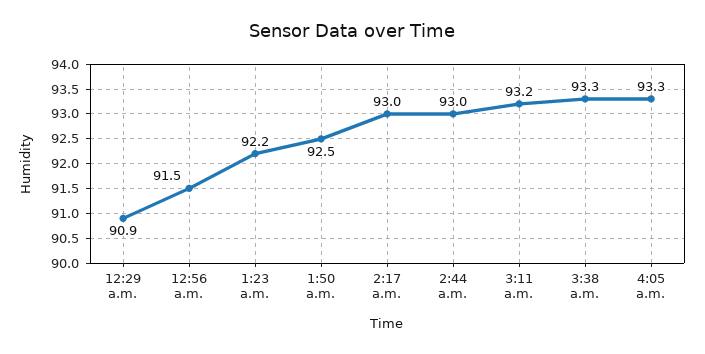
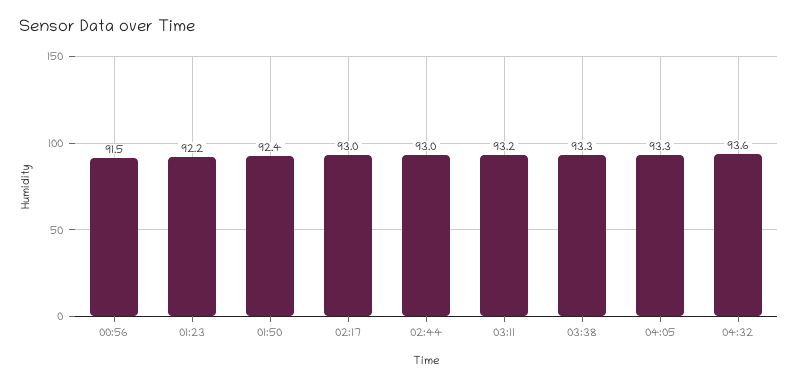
12:29 a.m.: 90.9 -> none
1:50 a.m.: 92.5 -> 92.4
04:32: none -> 93.6

